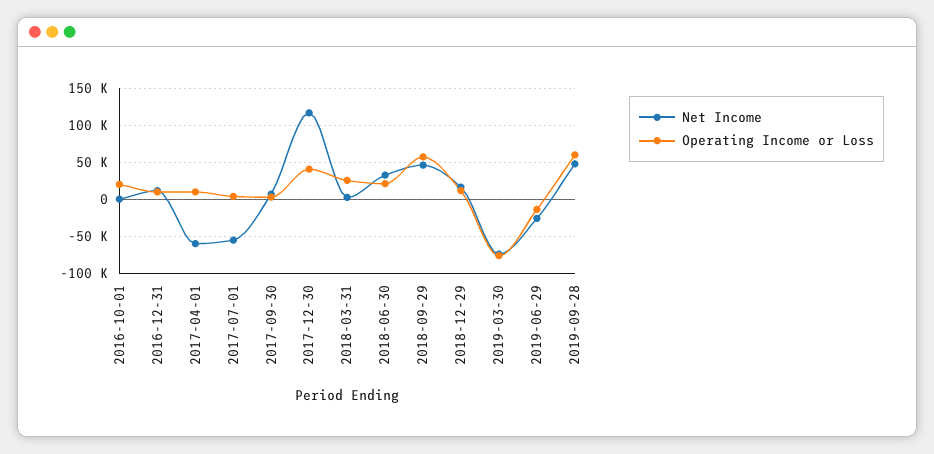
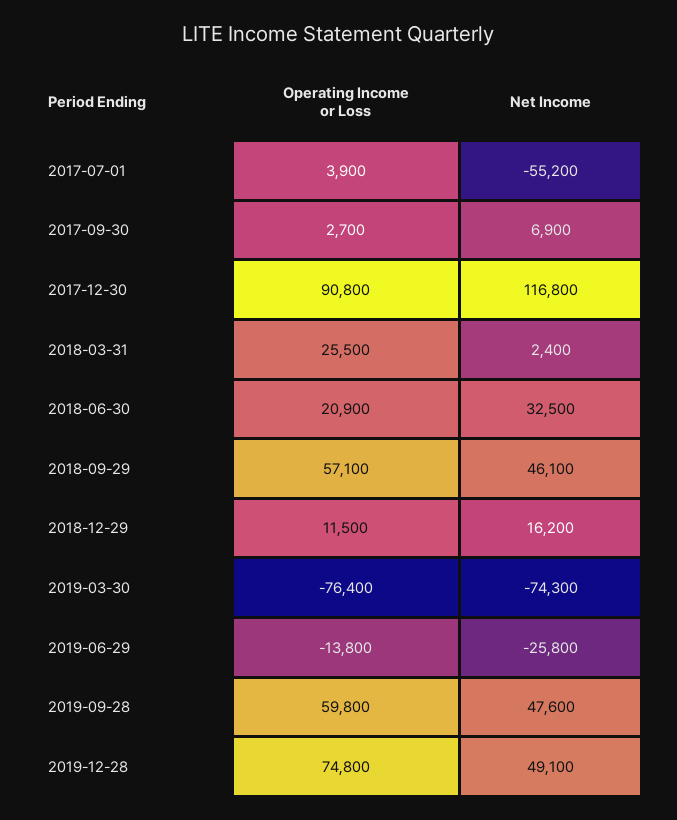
Net Income, 2016-10-01: 0 -> none
Operating Income or Loss, 2016-10-01: 20000 -> none
Net Income, 2016-12-31: 10000 -> none
Operating Income or Loss, 2016-12-31: 10000 -> none
Net Income, 2017-04-01: -60000 -> none
Operating Income or Loss, 2017-04-01: 10000 -> none
Operating Income or Loss, 2017-12-30: 40000 -> 90800
Operating Income or Loss, 2019-12-28: none -> 74800
Net Income, 2019-12-28: none -> 49100

